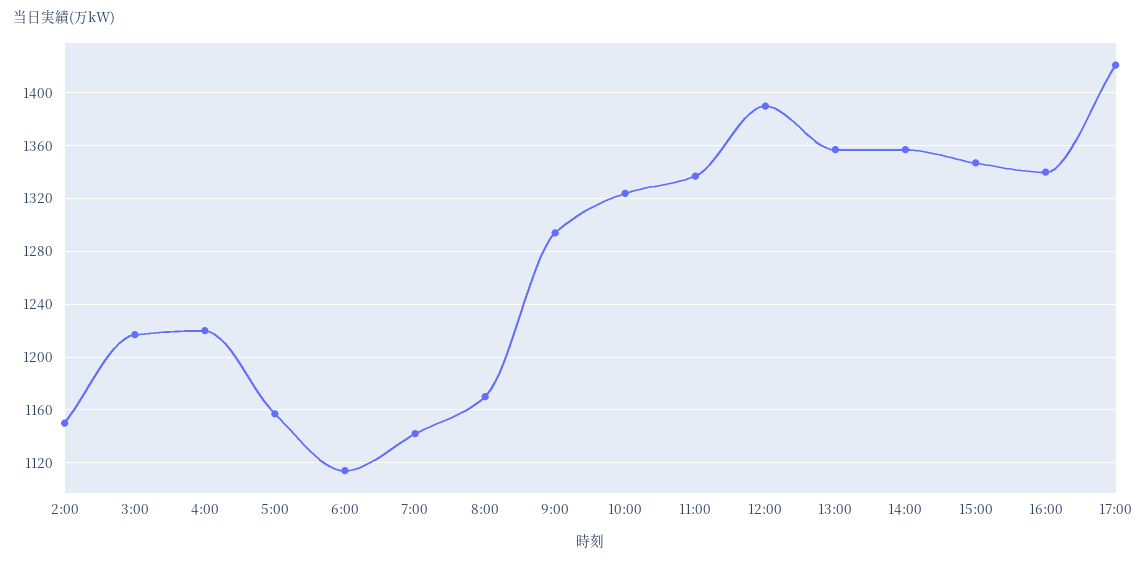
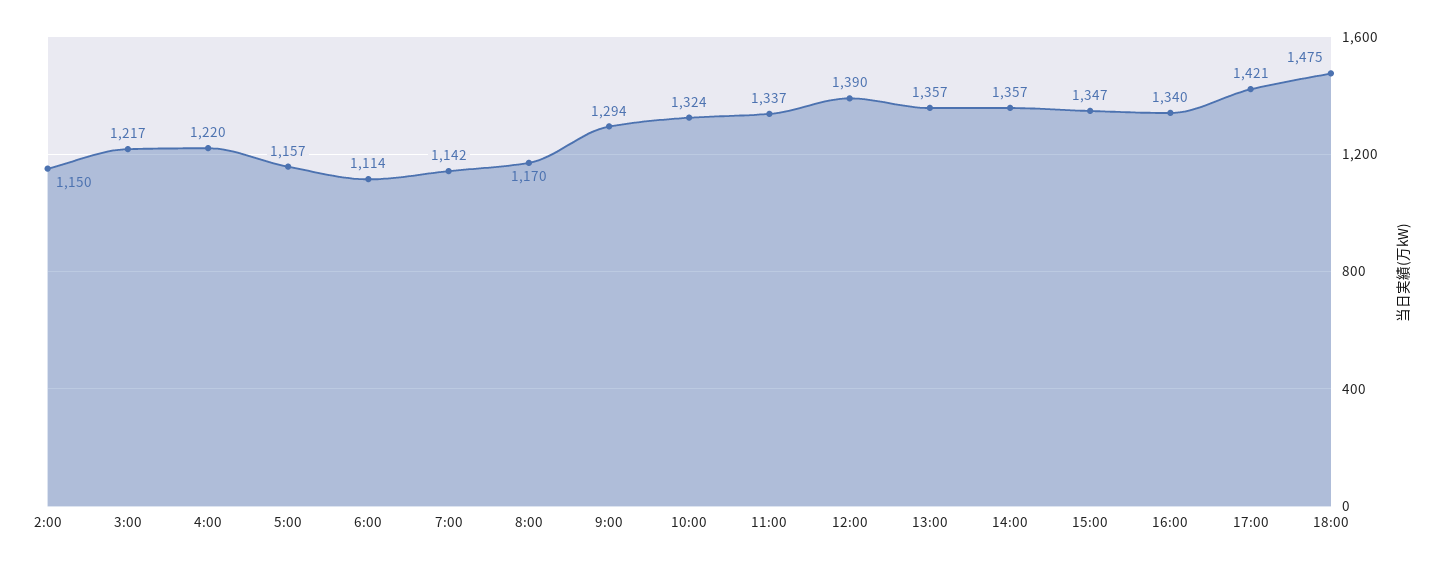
18:00: none -> 1475

